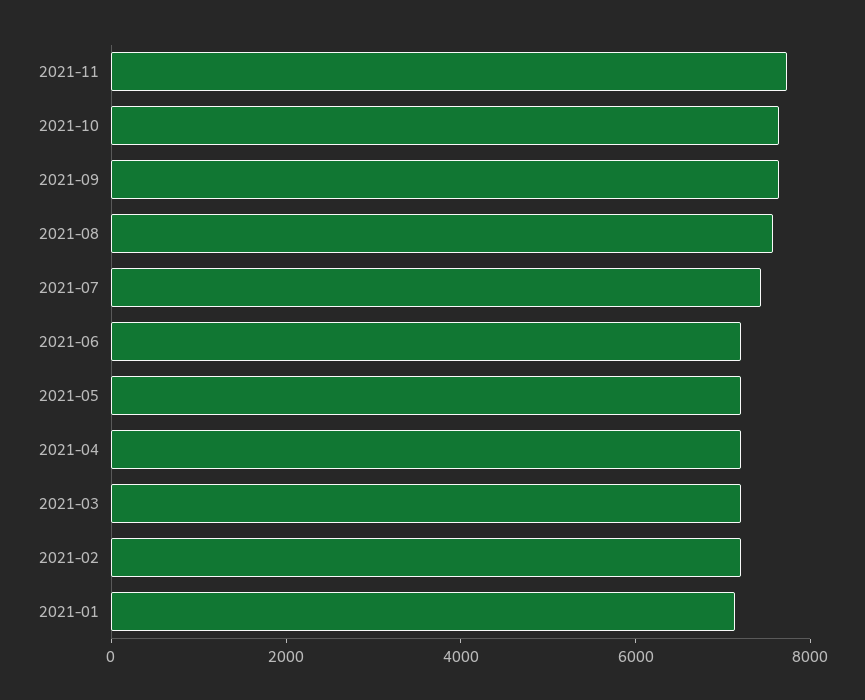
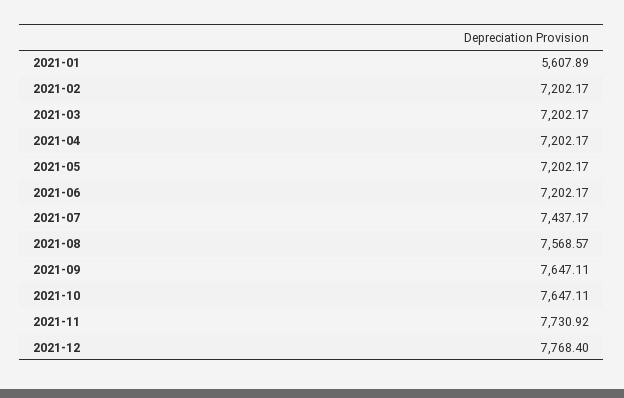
2021-01: 7000 -> 5607.89
2021-12: none -> 7768.4

